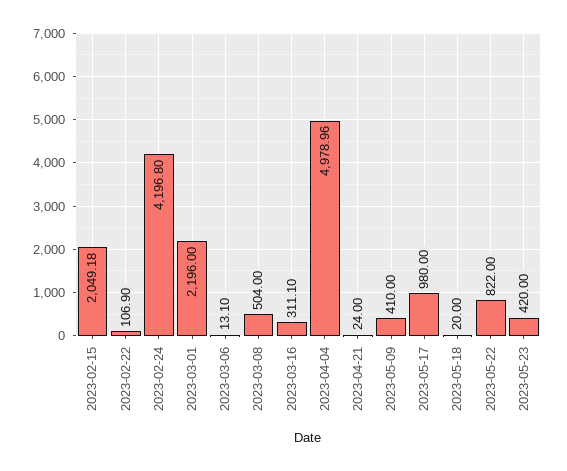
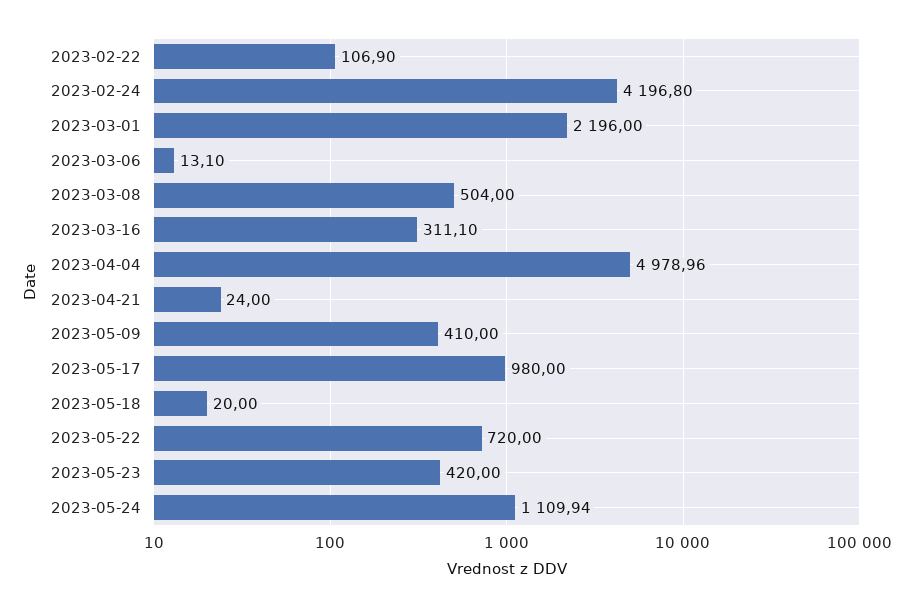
2023-02-15: 2049.18 -> none
2023-05-22: 822 -> 720
2023-05-24: none -> 1109.94

